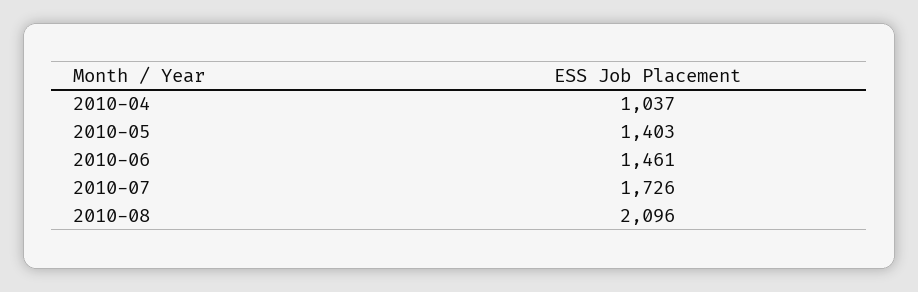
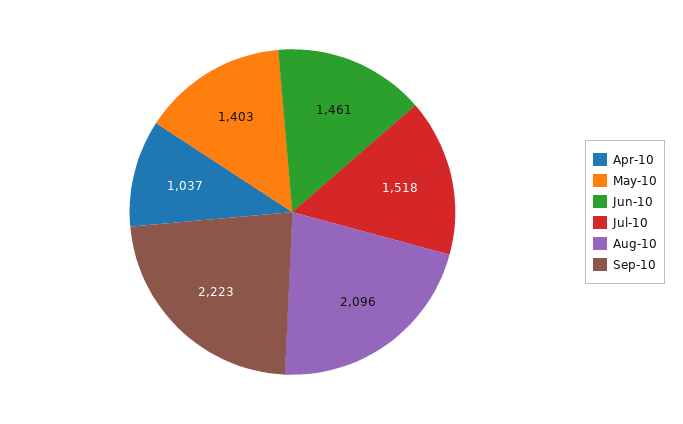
2010-07: 1726 -> 1518
Sep-10: none -> 2223

